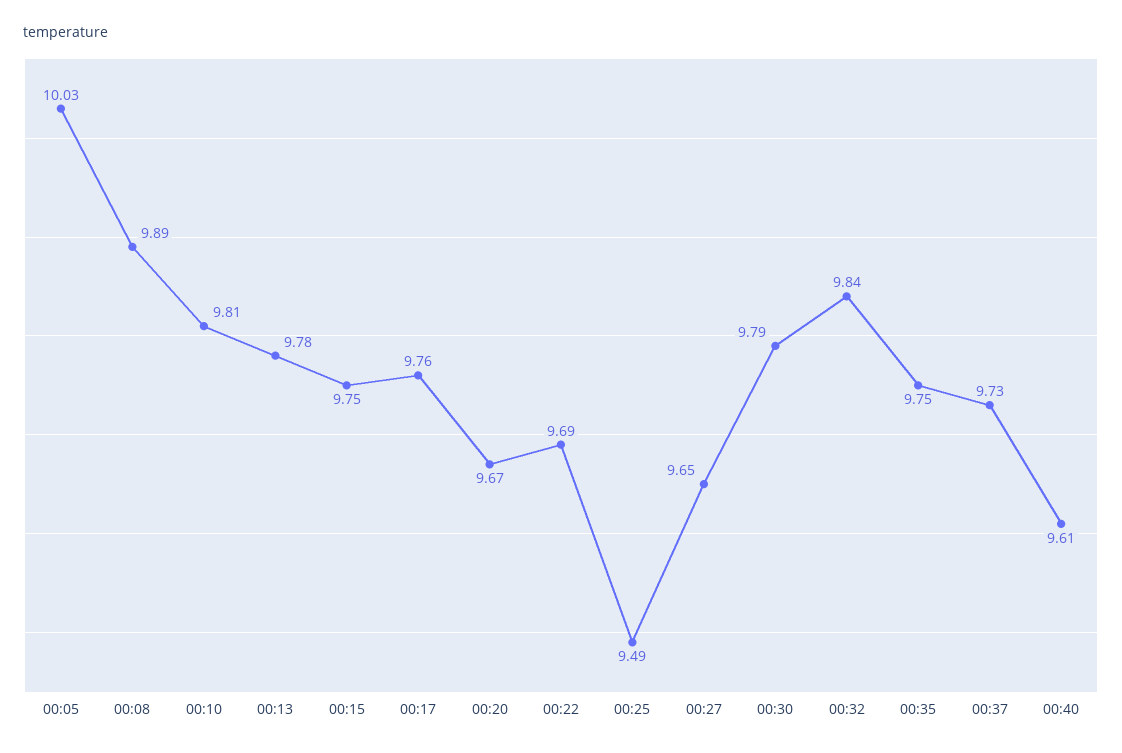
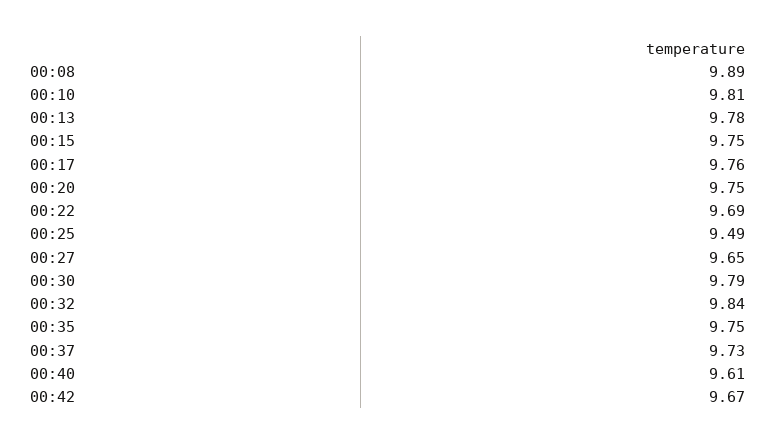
00:05: 10.03 -> none
00:20: 9.67 -> 9.75
00:42: none -> 9.67

